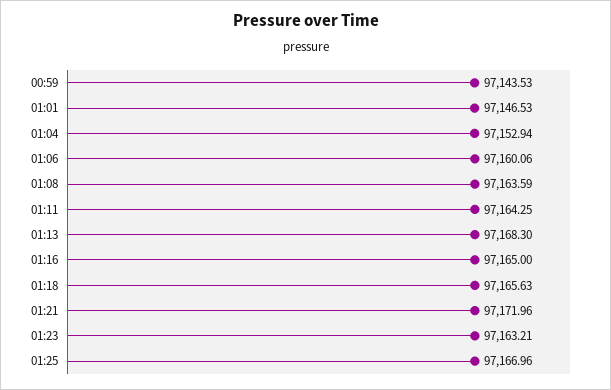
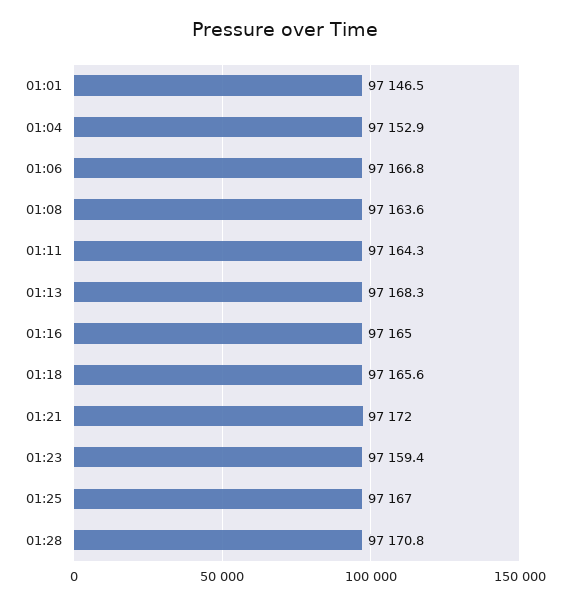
00:59: 97143.53 -> none
01:06: 97160.06 -> 97166.8
01:23: 97163.21 -> 97159.4
01:28: none -> 97170.8

